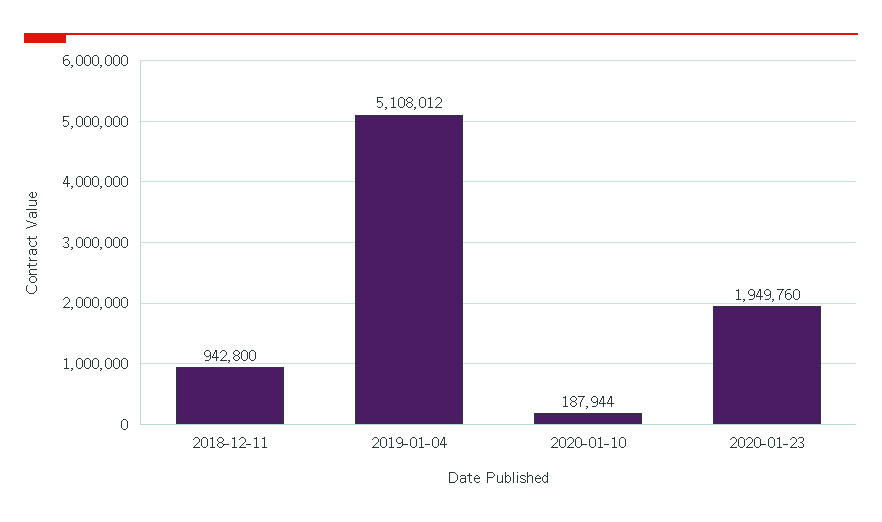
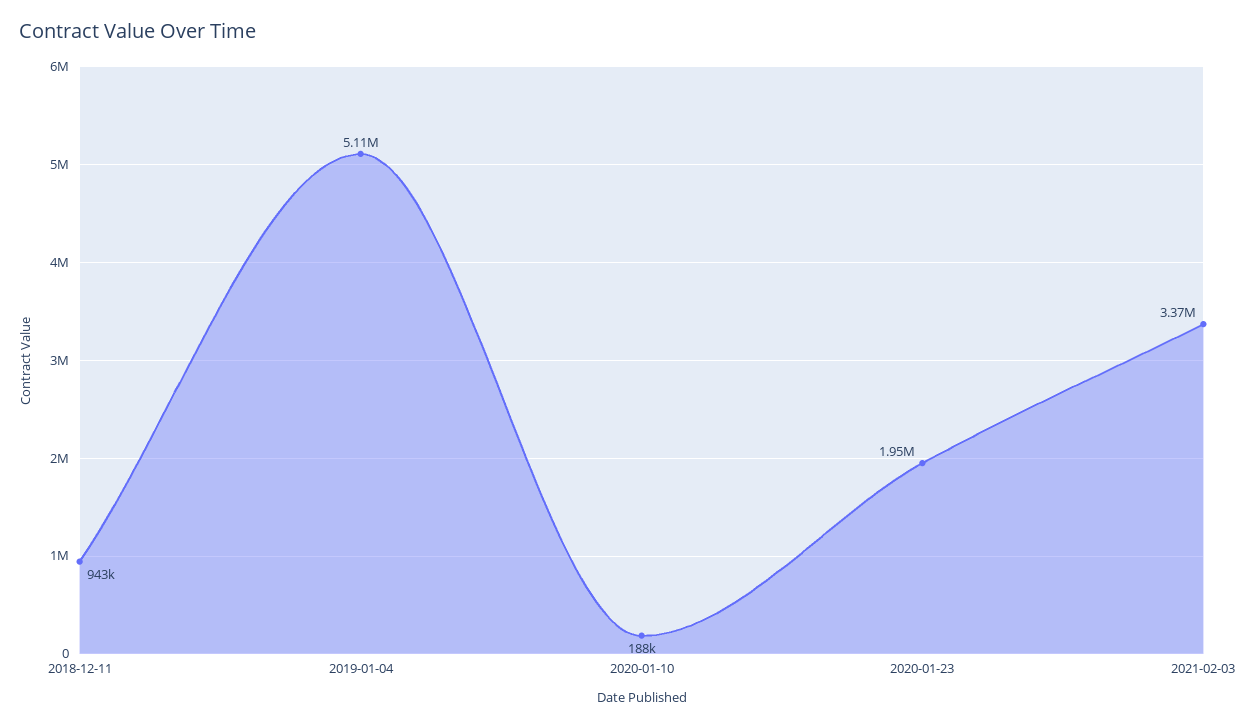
2021-02-03: none -> 3370000

